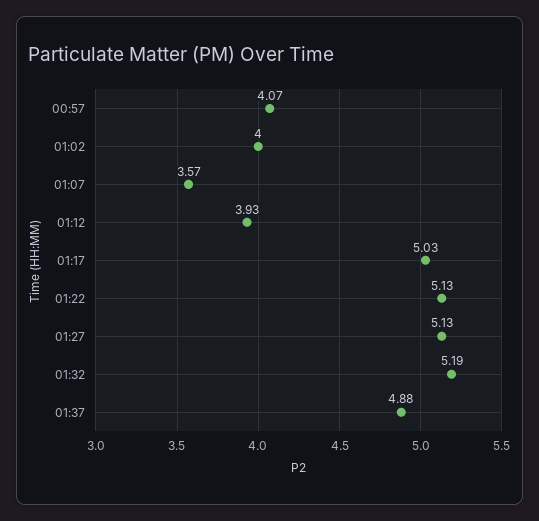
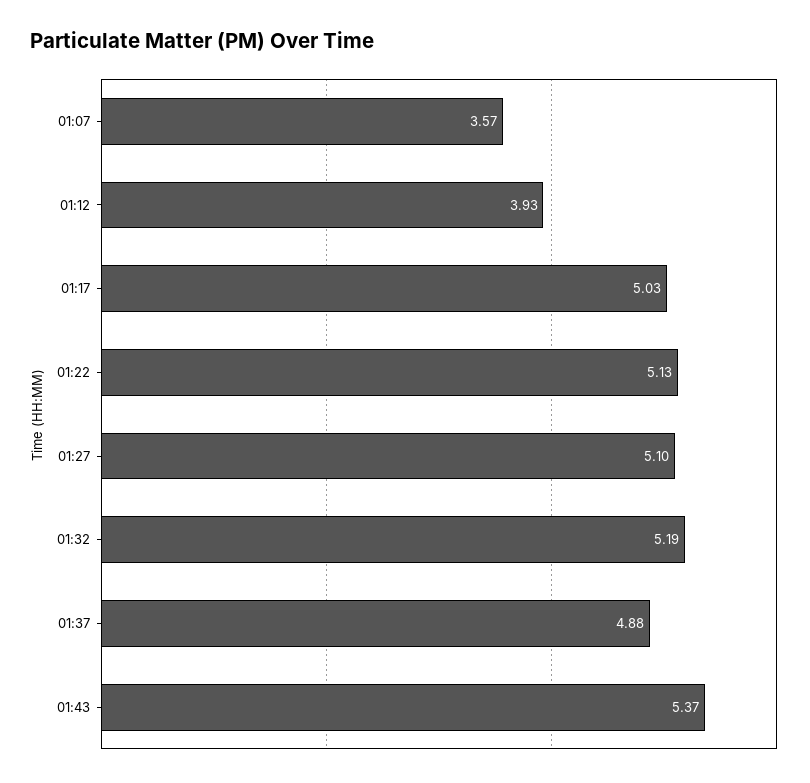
00:57: 4.07 -> none
01:02: 4 -> none
01:27: 5.13 -> 5.1
01:43: none -> 5.37

